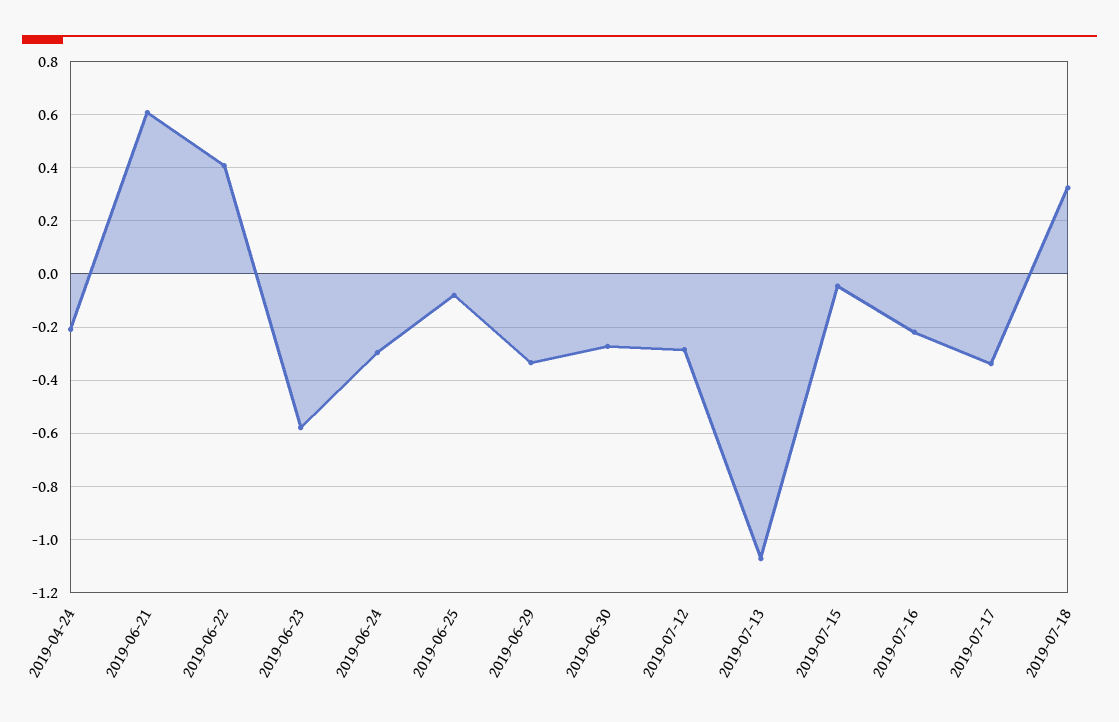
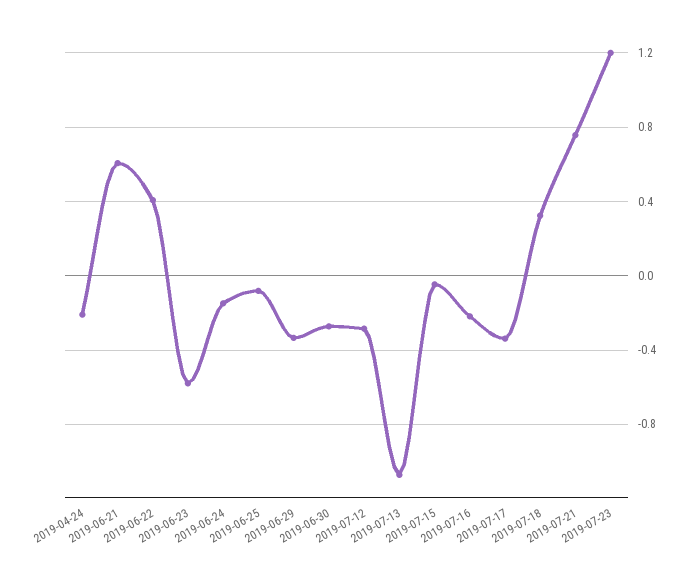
2019-06-24: -0.3 -> -0.15
2019-07-21: none -> 0.75
2019-07-23: none -> 1.2

